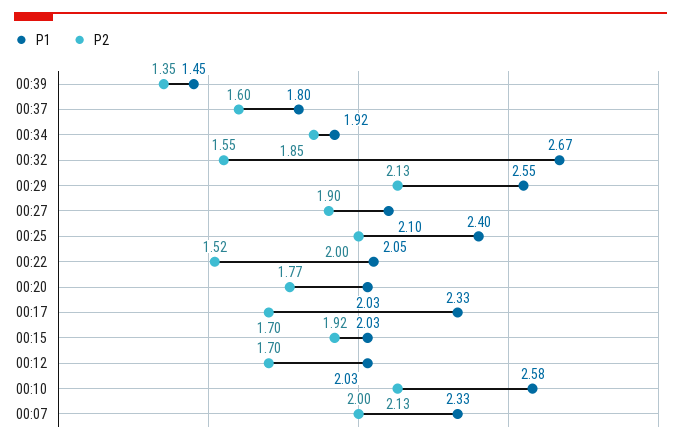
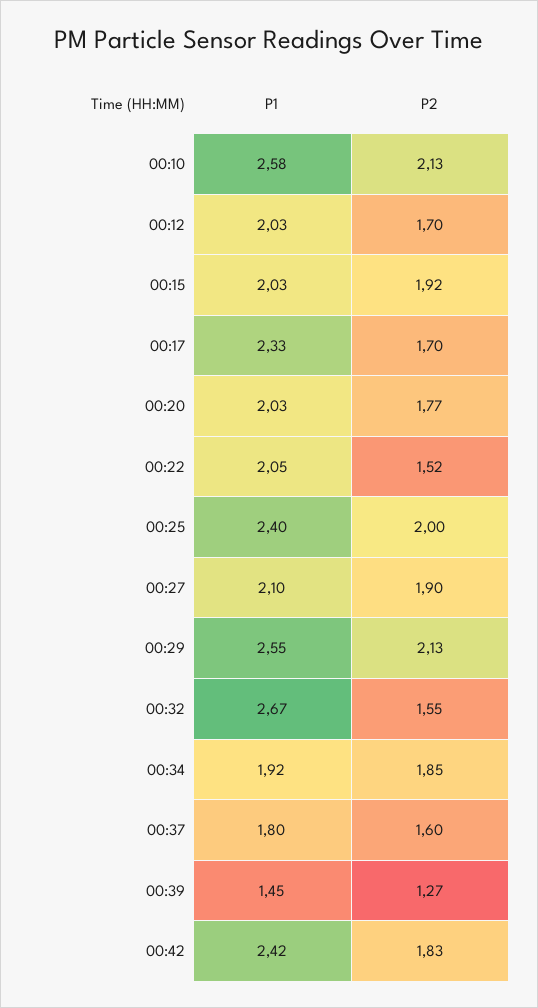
P2, 00:39: 1.35 -> 1.27
P1, 00:07: 2.33 -> none
P2, 00:07: 2 -> none
P1, 00:42: none -> 2.42
P2, 00:42: none -> 1.83

